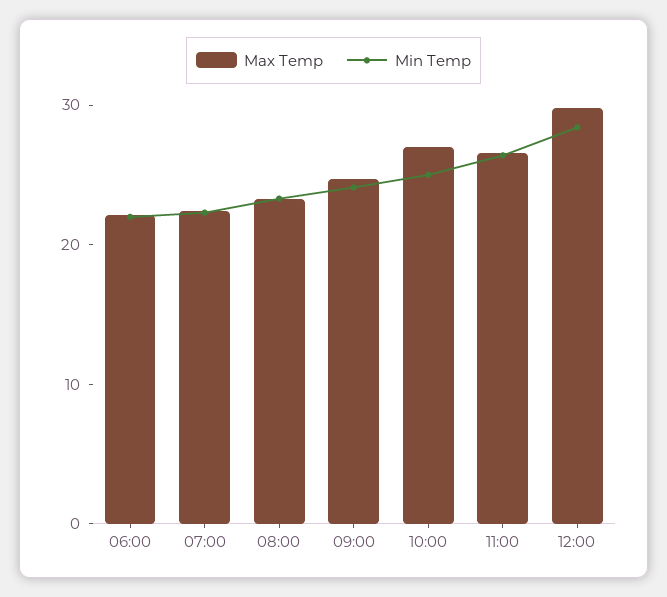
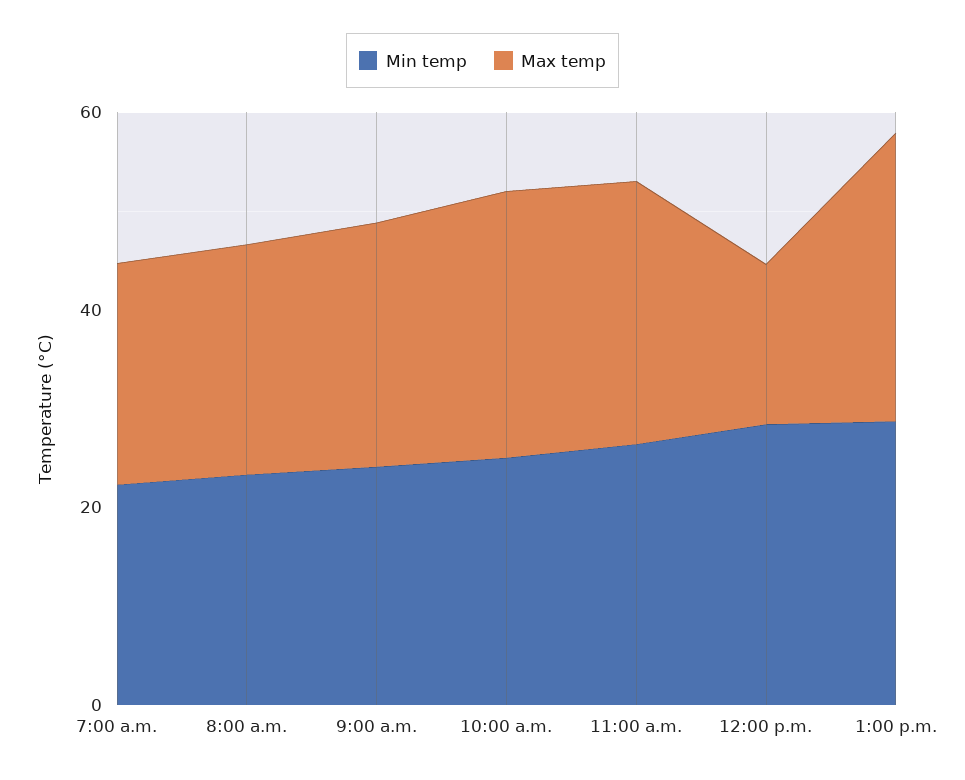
Max Temp, 06:00: 22 -> none
Min Temp, 06:00: 22 -> none
Max Temp, 12:00: 30 -> 15
Min Temp, 1:00 p.m.: none -> 30
Max Temp, 1:00 p.m.: none -> 30

